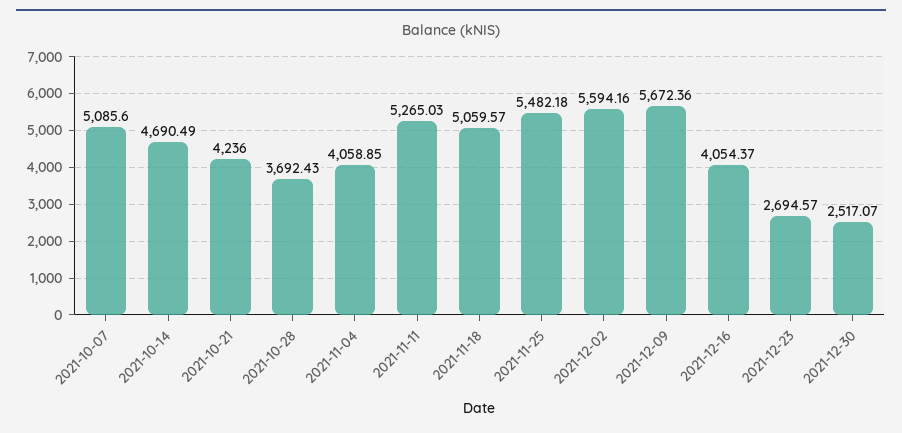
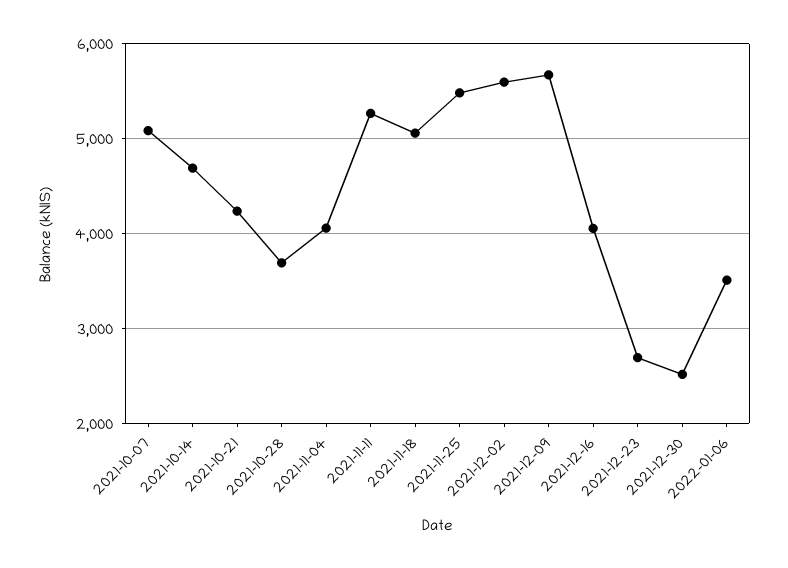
2022-01-06: none -> 3500

